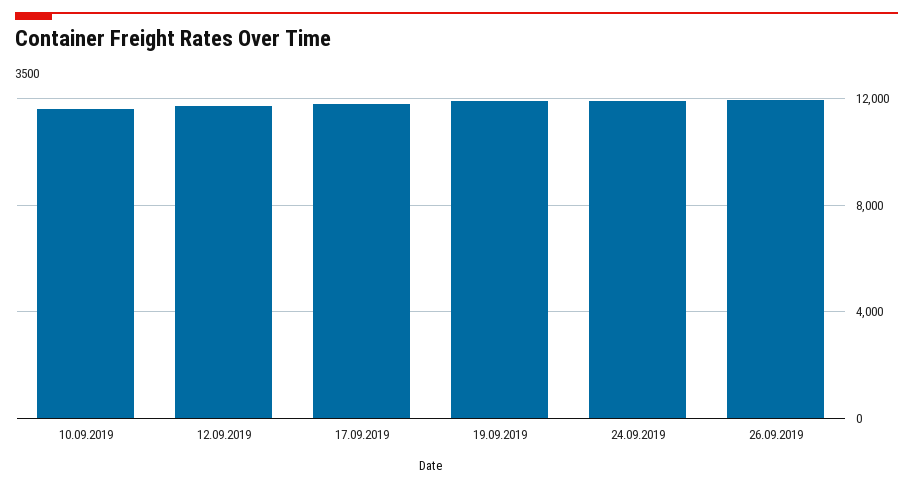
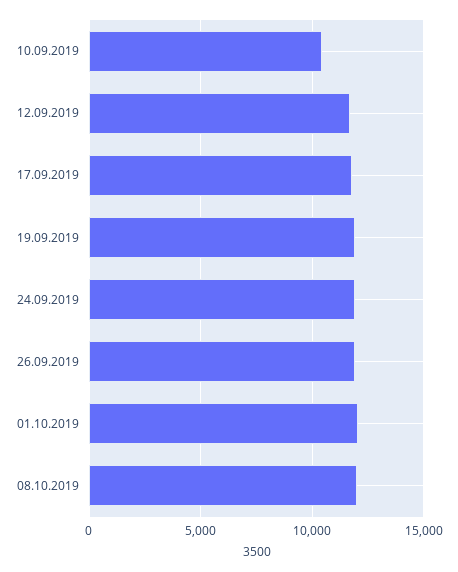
10.09.2019: 11500 -> 10500
01.10.2019: none -> 12000
08.10.2019: none -> 12000

